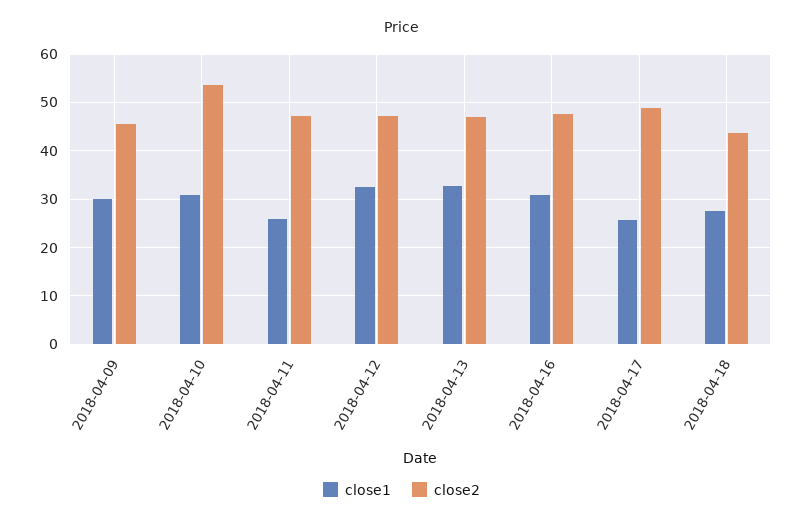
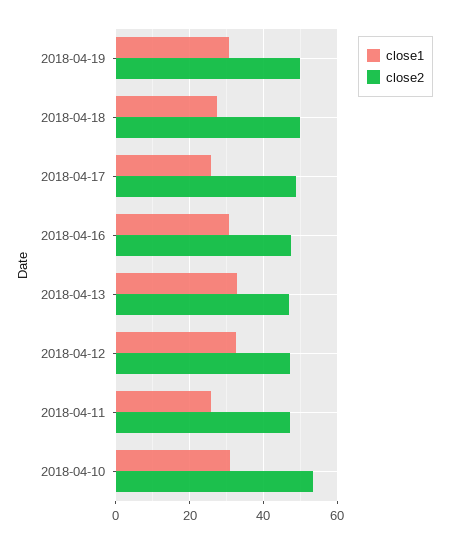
close1, 2018-04-09: 30 -> none
close2, 2018-04-09: 46 -> none
close2, 2018-04-18: 44 -> 50
close1, 2018-04-19: none -> 30
close2, 2018-04-19: none -> 50

